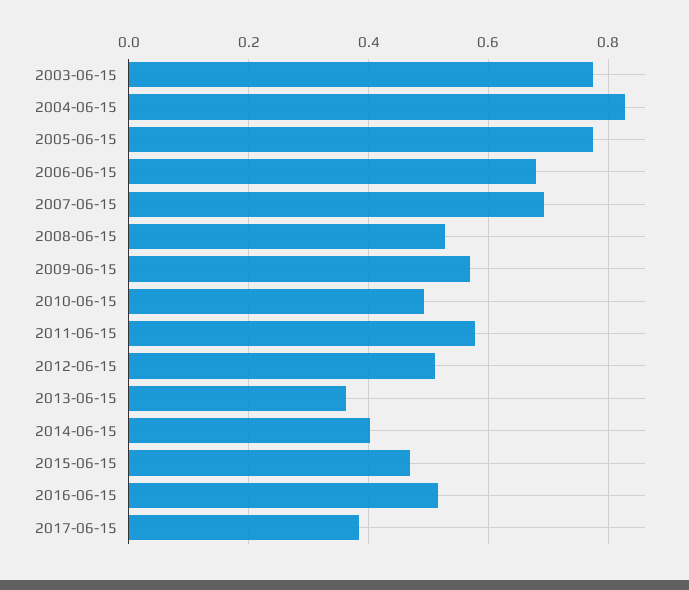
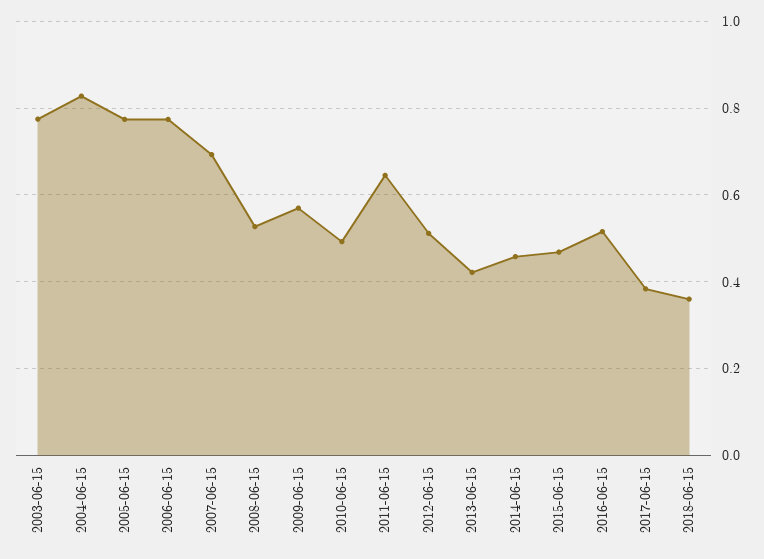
2006-06-15: 0.68 -> 0.78
2011-06-15: 0.58 -> 0.64
2013-06-15: 0.36 -> 0.42
2014-06-15: 0.4 -> 0.46
2018-06-15: none -> 0.36

